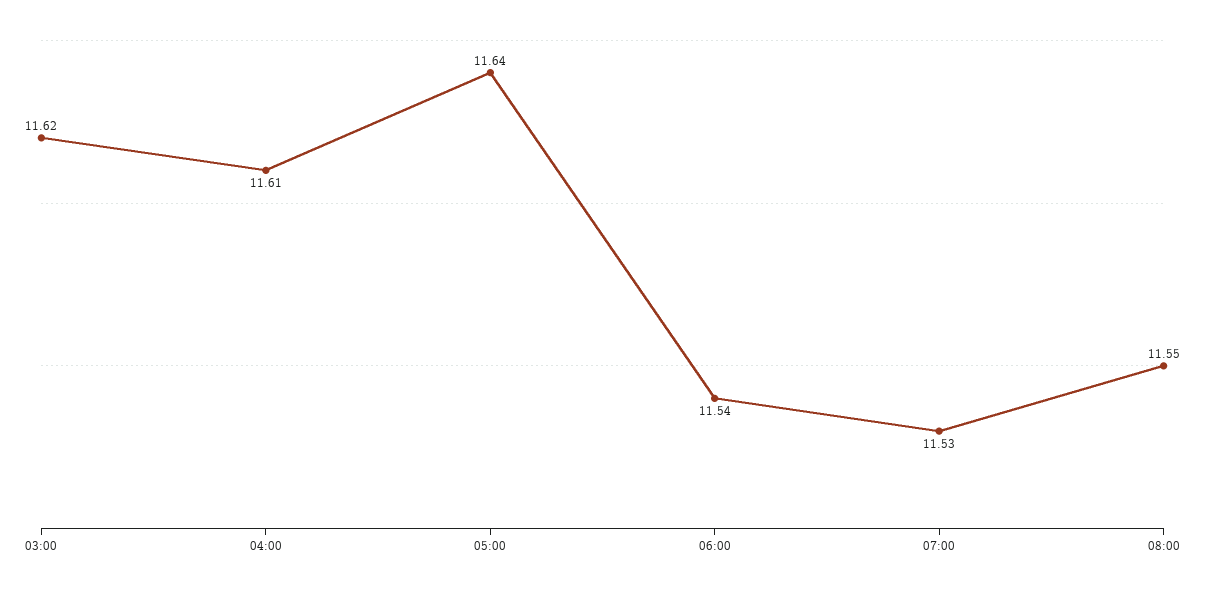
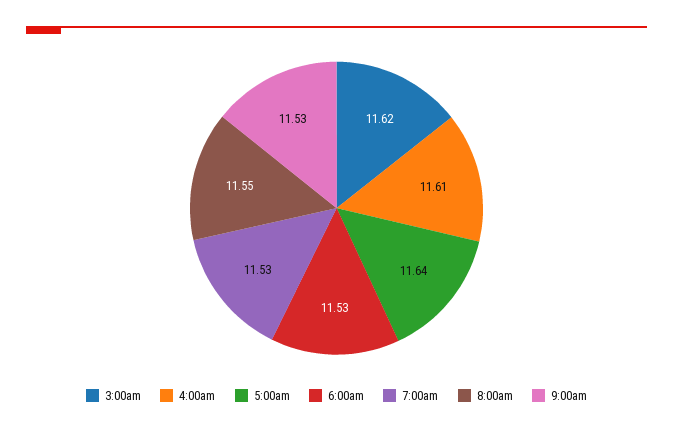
06:00: 11.54 -> 11.53
9:00am: none -> 11.53

